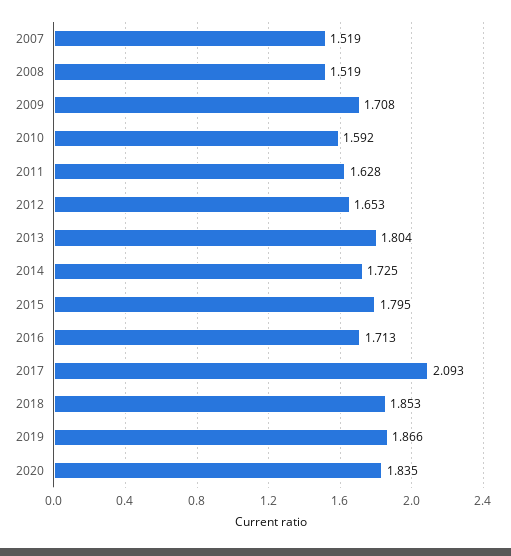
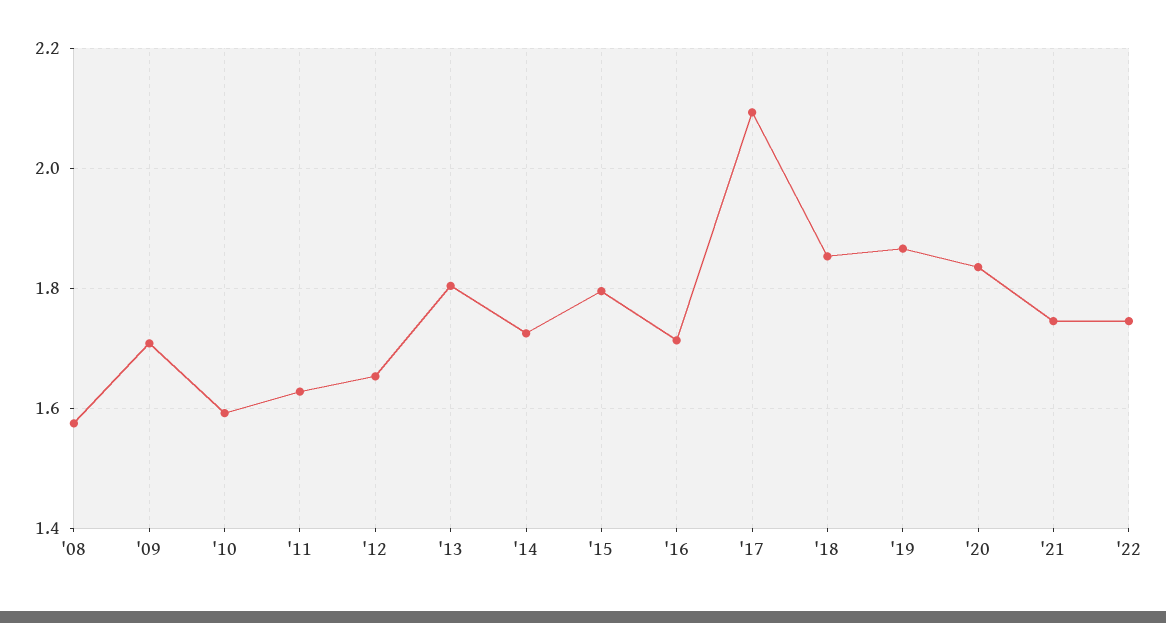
2007: 1.519 -> none
2008: 1.519 -> 1.58
'21: none -> 1.74
'22: none -> 1.74

